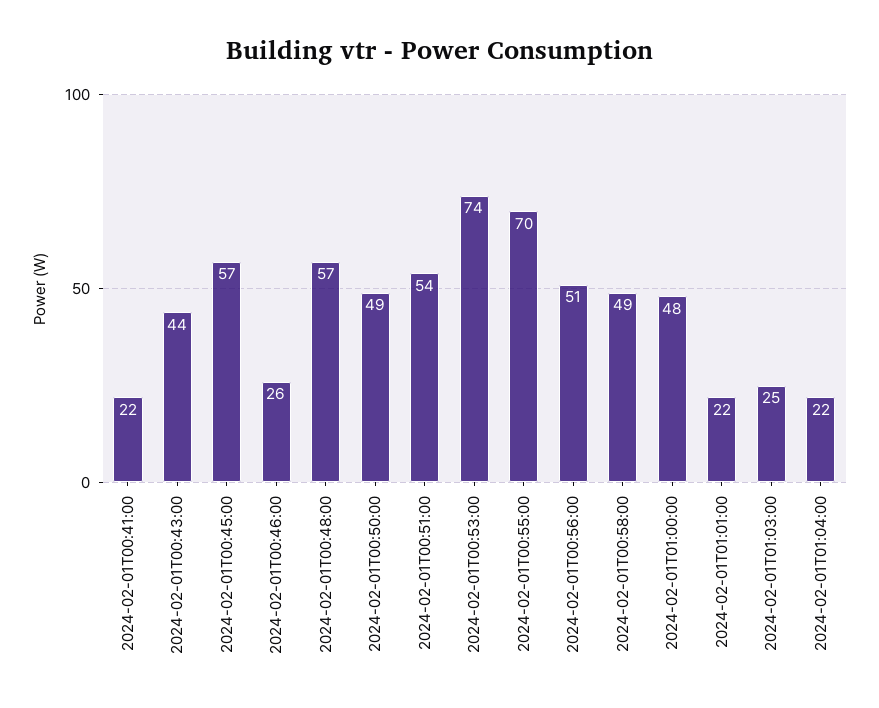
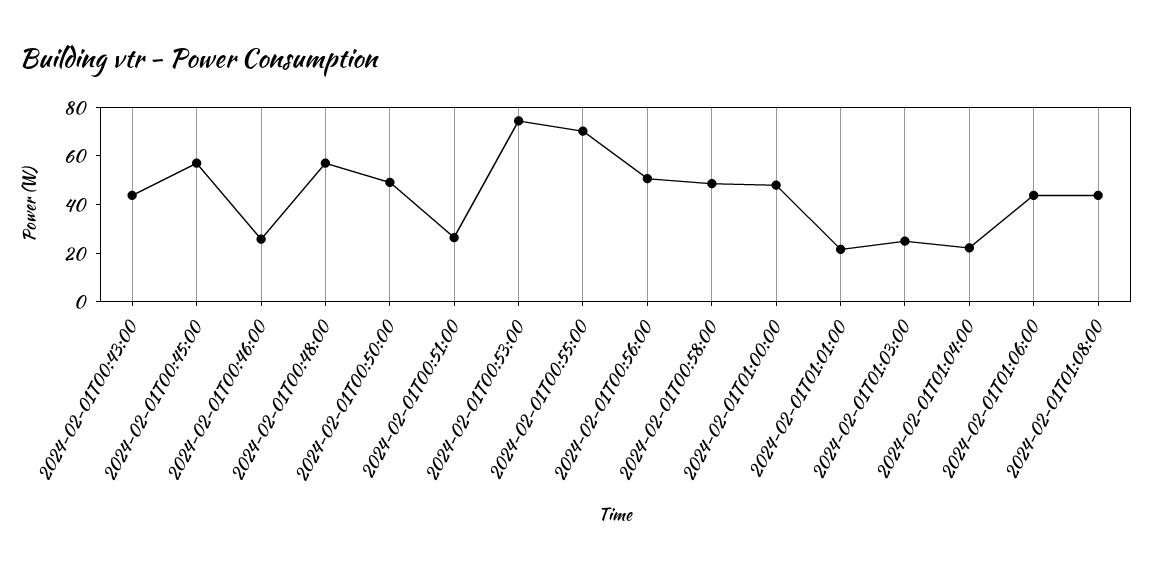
2024-02-01T00:41:00: 22 -> none
2024-02-01T00:51:00: 54 -> 25
2024-02-01T01:06:00: none -> 45
2024-02-01T01:08:00: none -> 45

